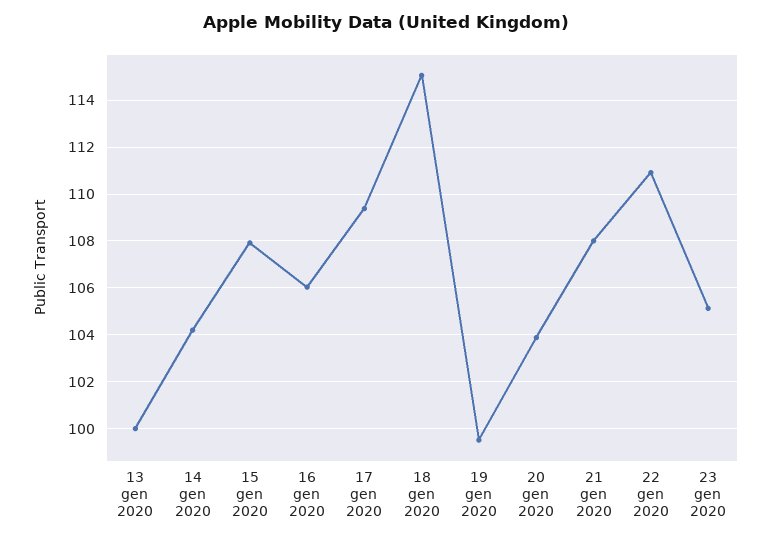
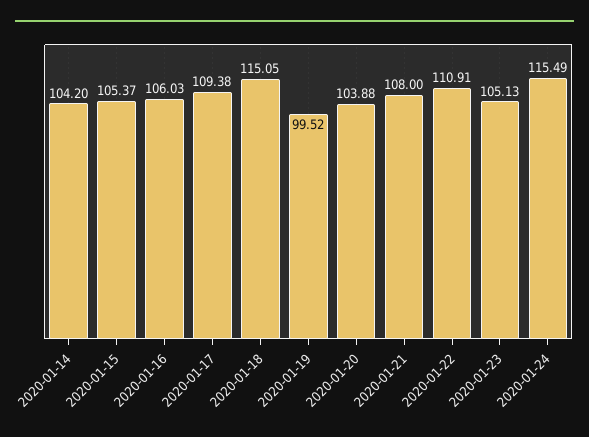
13 gen 2020: 100 -> none
15 gen 2020: 108 -> 105.37
2020-01-24: none -> 115.49

